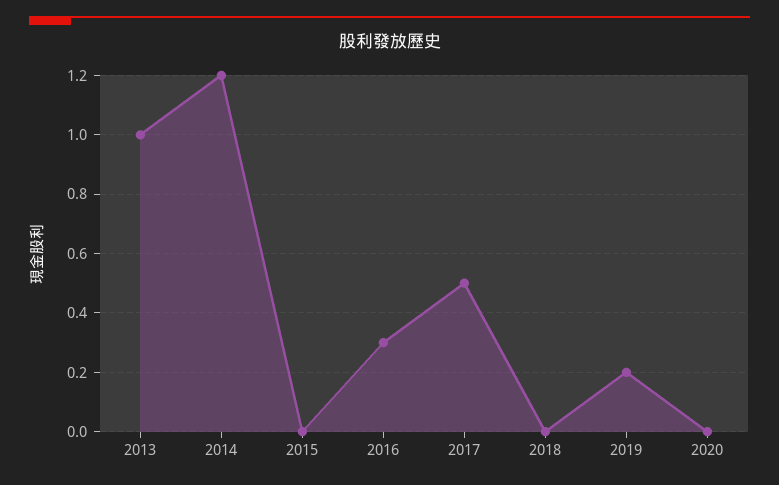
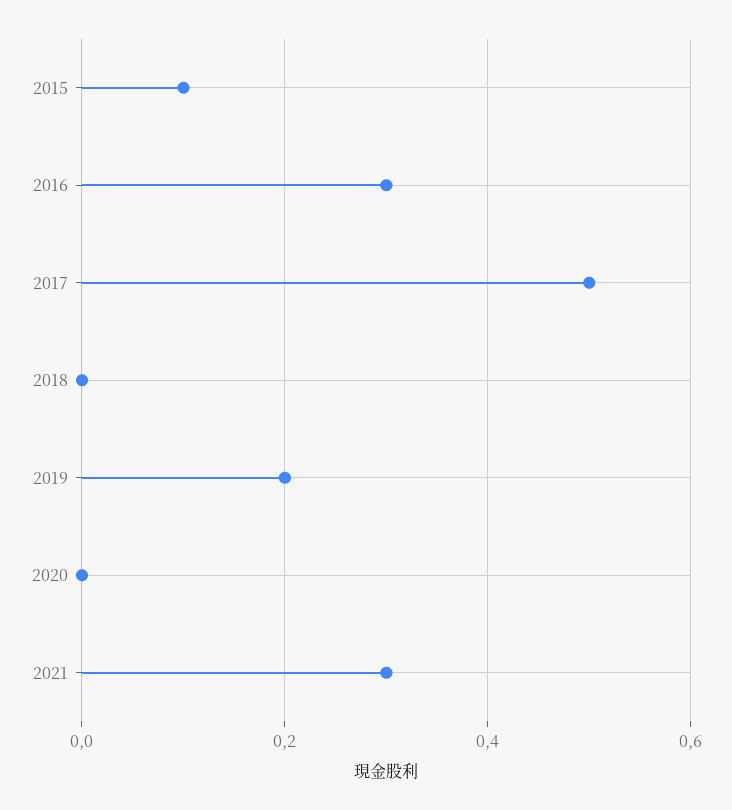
2013: 1 -> none
2014: 1.2 -> none
2015: 0 -> 0.1
2021: none -> 0.3

